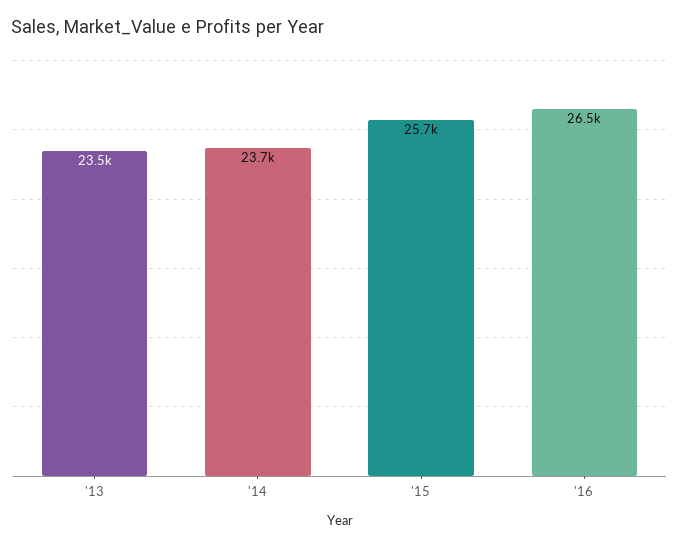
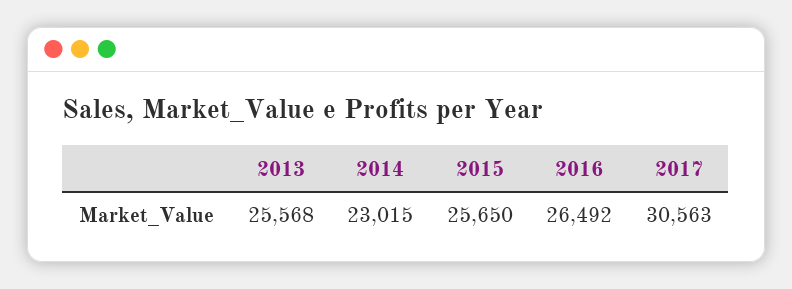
'13: 23500 -> 25568
'14: 23700 -> 23015
2017: none -> 30563

